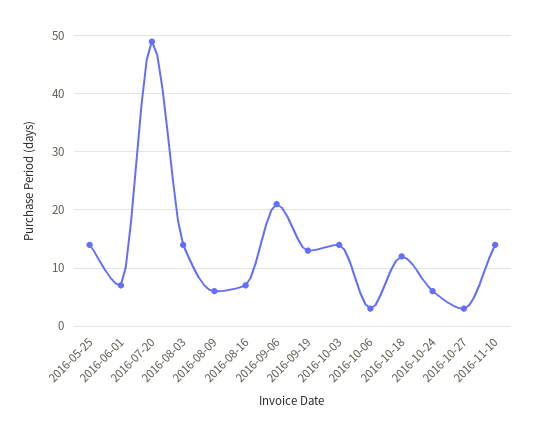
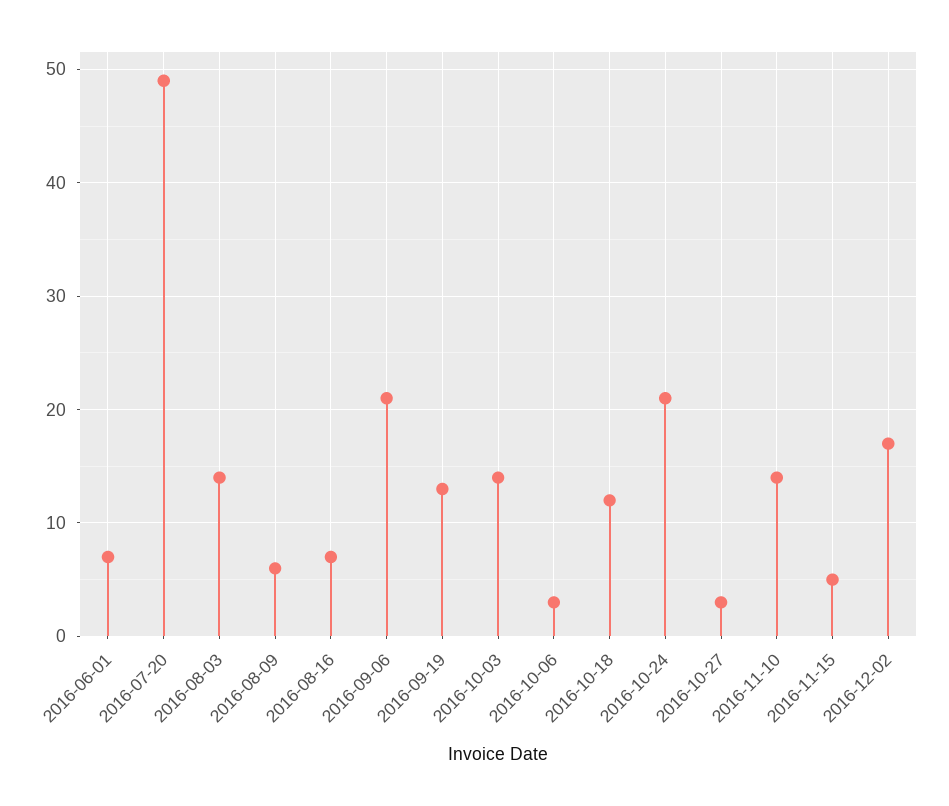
2016-05-25: 15 -> none
2016-10-24: 5 -> 21
2016-11-15: none -> 5
2016-12-02: none -> 17

